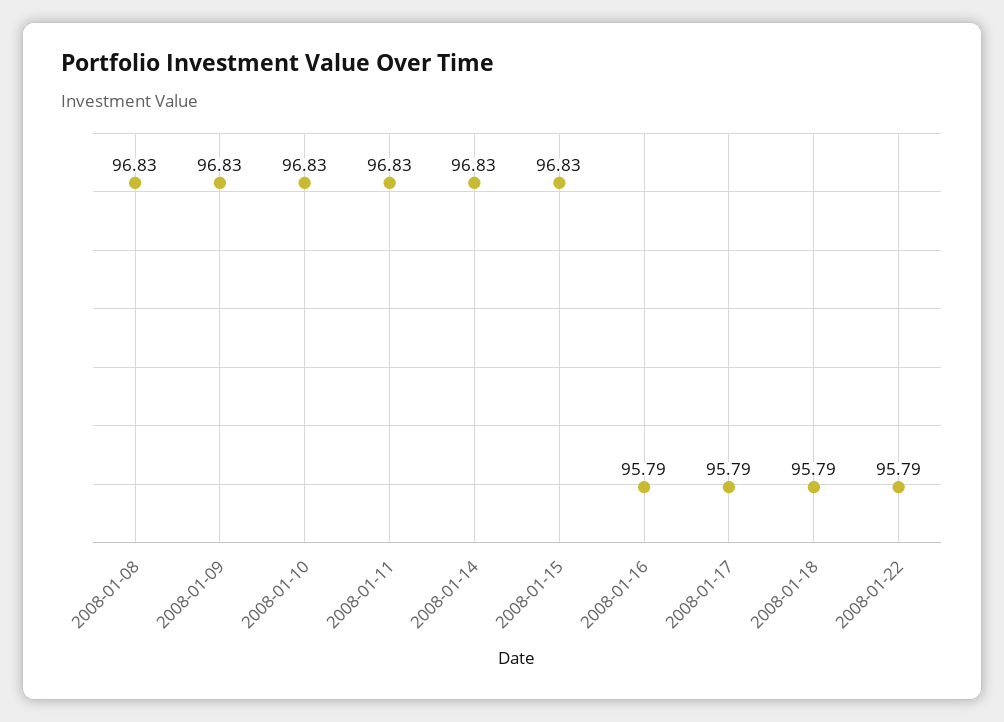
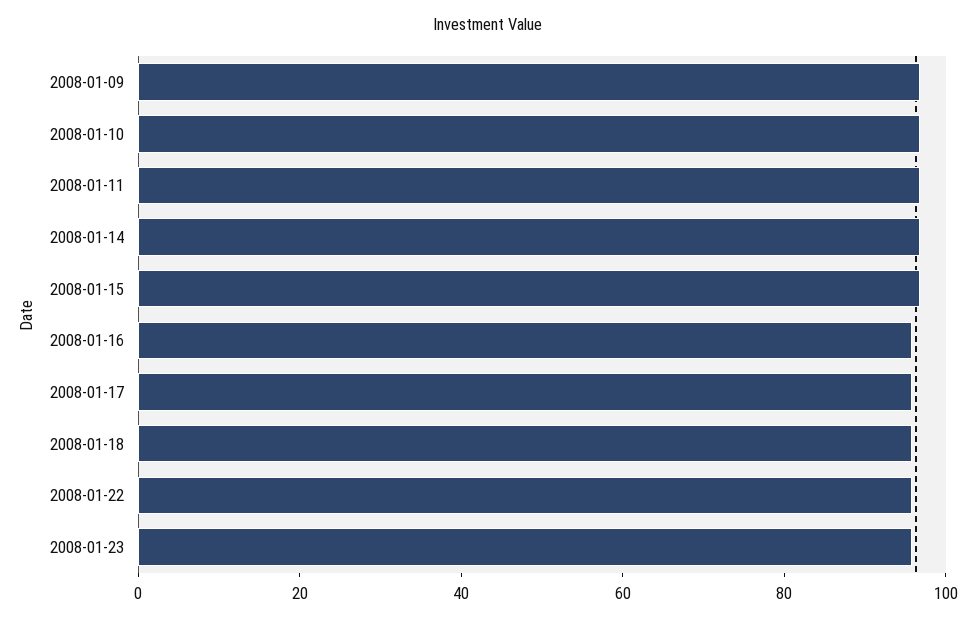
2008-01-08: 96.83 -> none
2008-01-23: none -> 95

